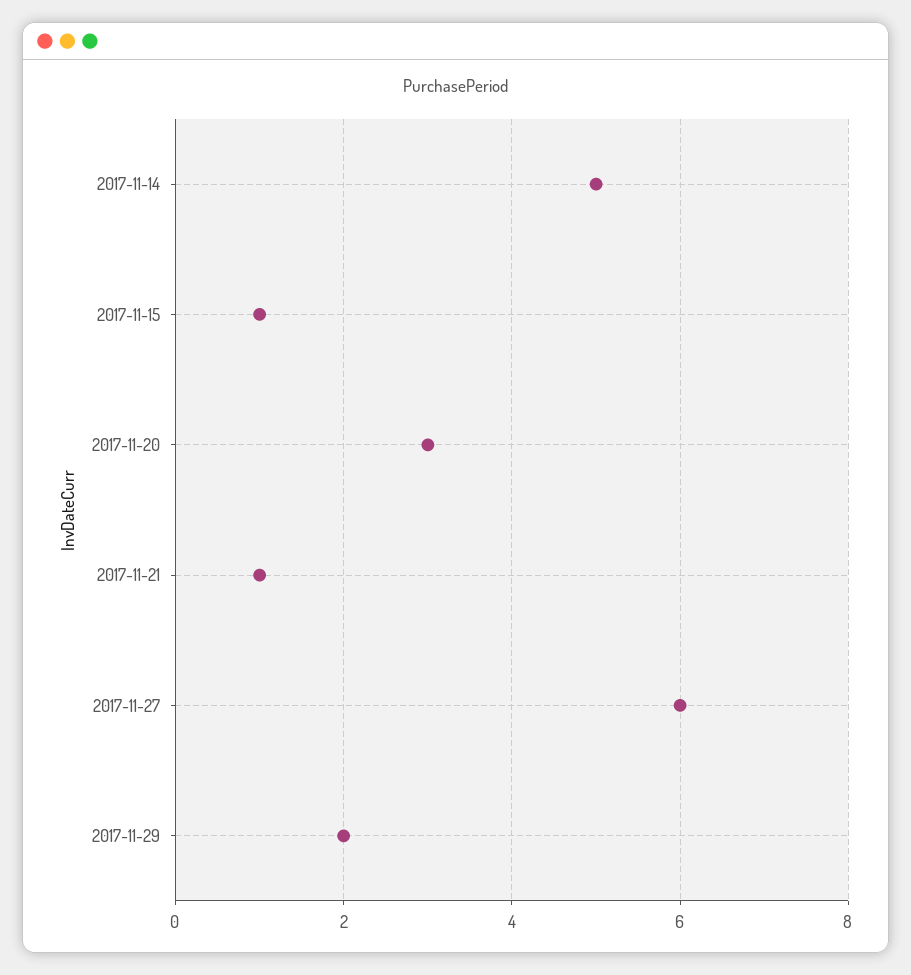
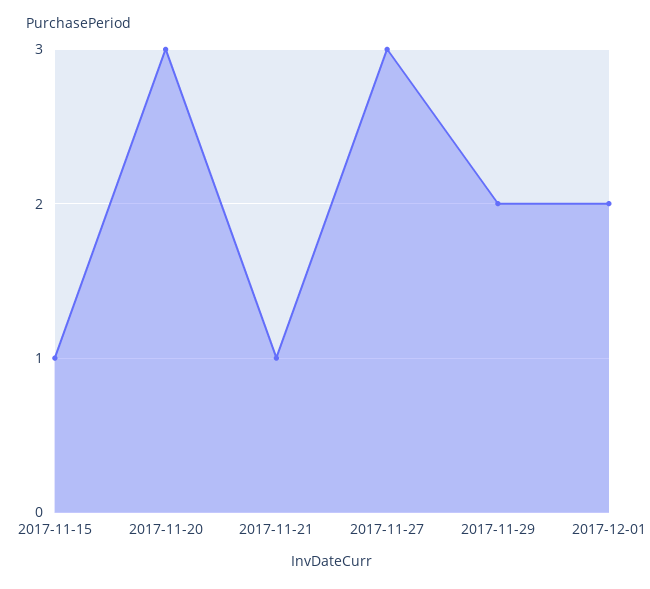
2017-11-14: 5 -> none
2017-11-27: 6 -> 3
2017-12-01: none -> 2

